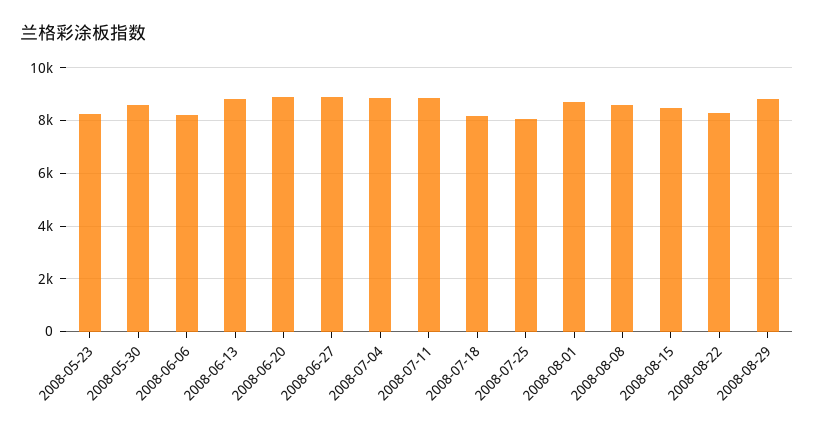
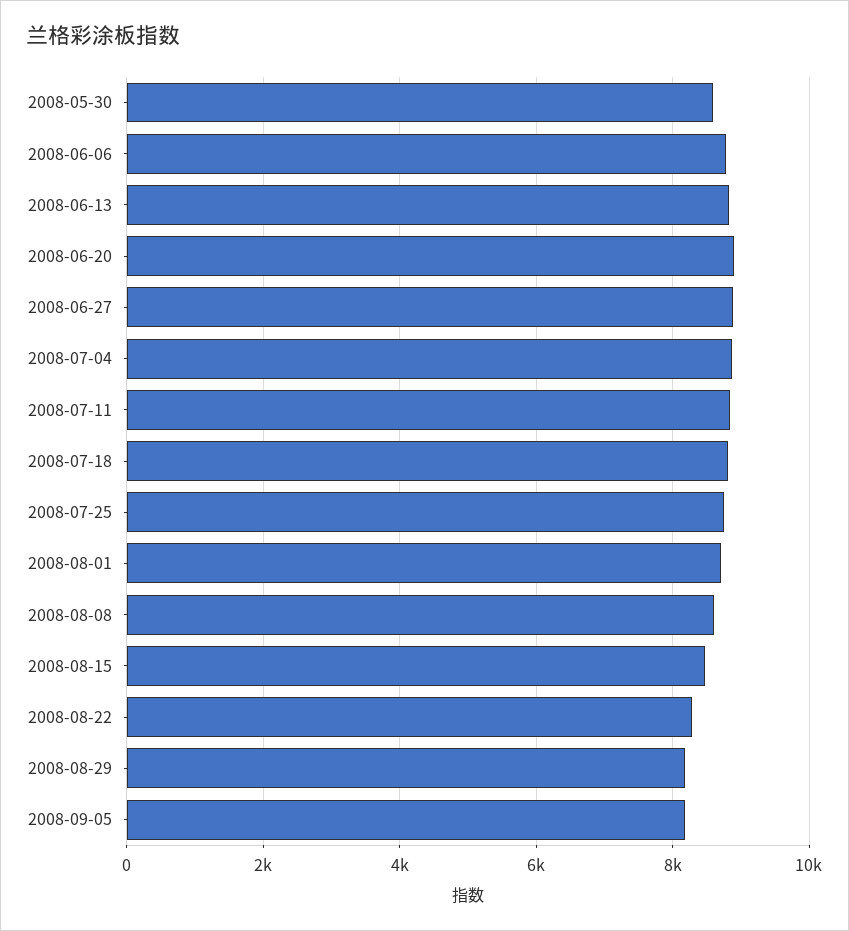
2008-05-23: 8250 -> none
2008-06-06: 8250 -> 8800
2008-07-18: 8250 -> 8800
2008-07-25: 8000 -> 8800
2008-08-29: 8750 -> 8200
2008-09-05: none -> 8200

